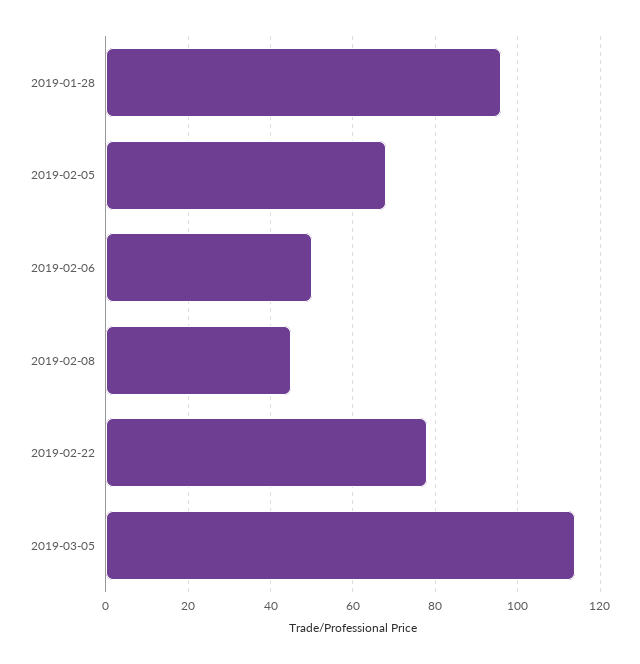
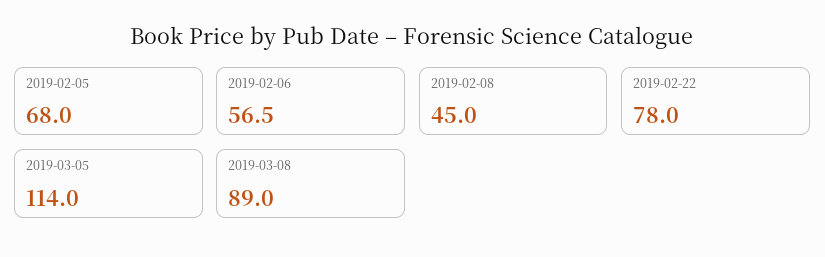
2019-01-28: 96 -> none
2019-02-06: 50 -> 56.5
2019-03-08: none -> 89

